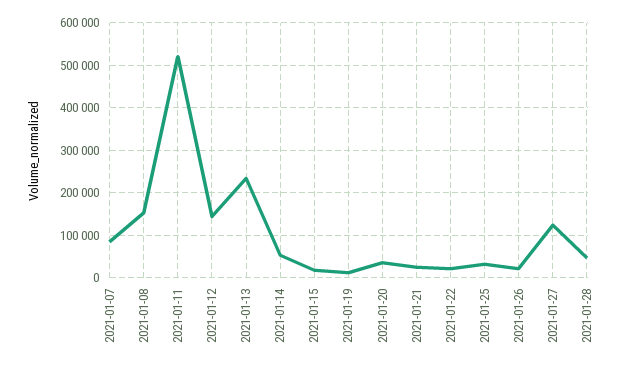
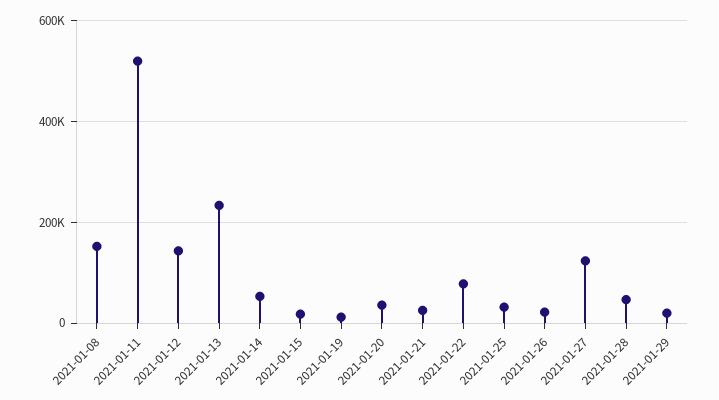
2021-01-07: 80000 -> none
2021-01-22: 20000 -> 80000
2021-01-29: none -> 20000

